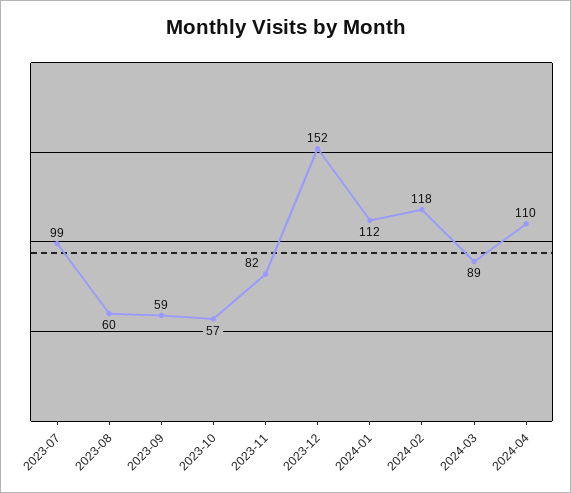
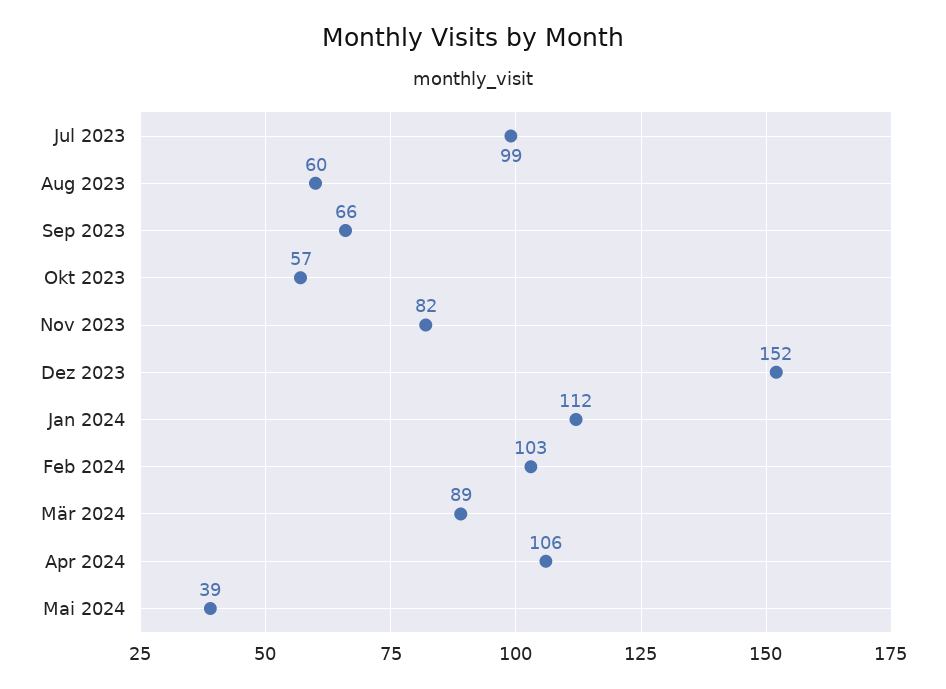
2023-09: 59 -> 66
2024-02: 118 -> 103
2024-04: 110 -> 106
Mai 2024: none -> 39

